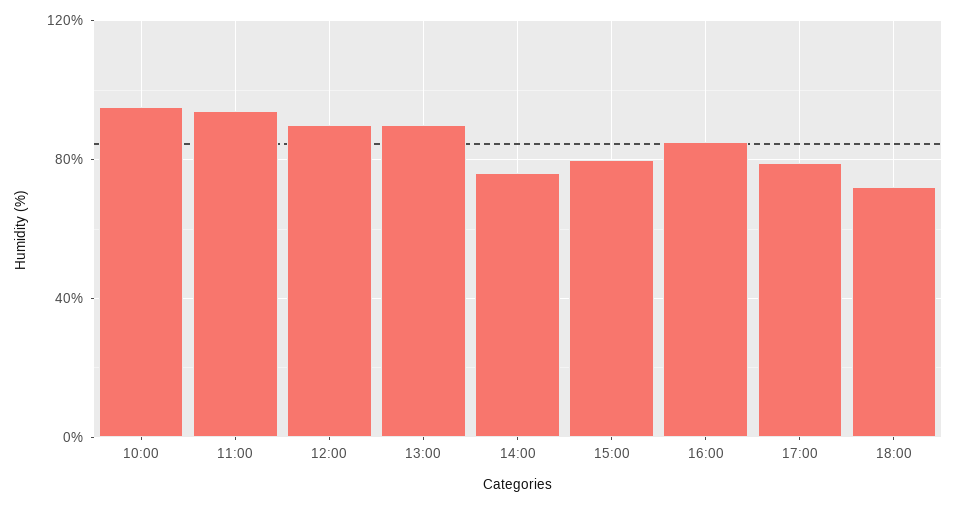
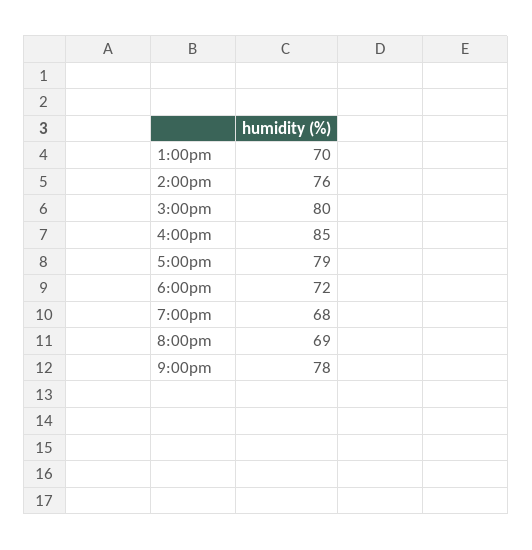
10:00: 95 -> none
11:00: 95 -> none
12:00: 90 -> none
13:00: 90 -> 70
7:00pm: none -> 68
8:00pm: none -> 69
9:00pm: none -> 78

